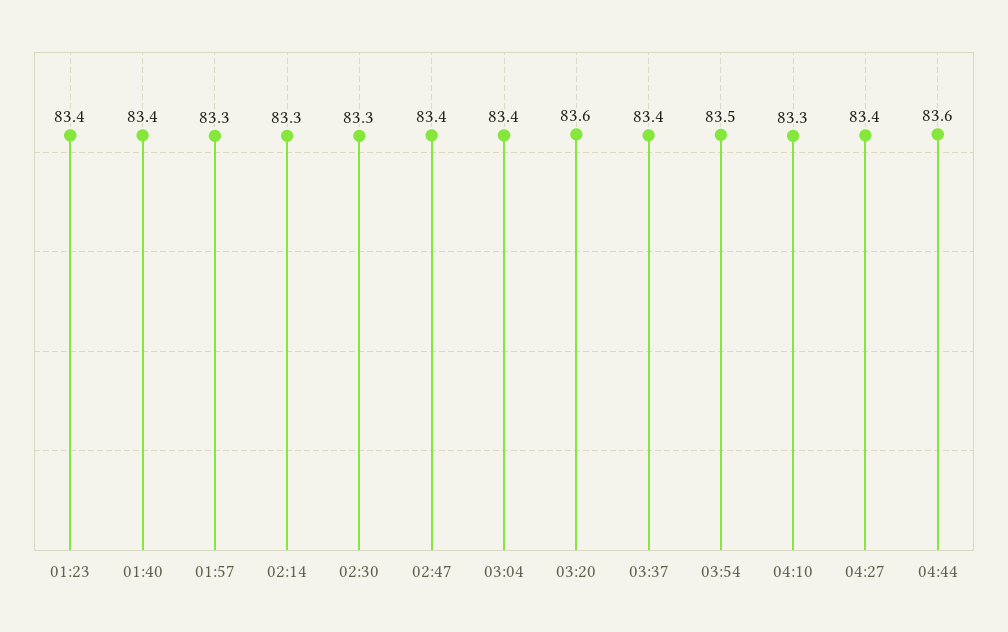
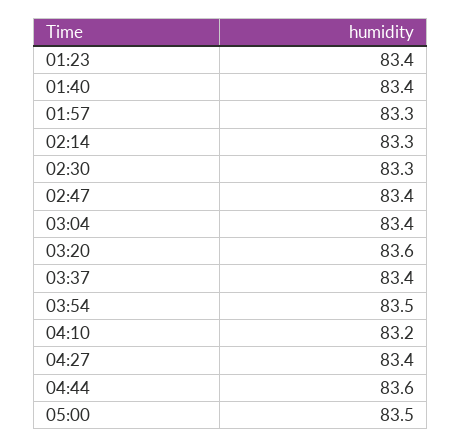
04:10: 83.3 -> 83.2
05:00: none -> 83.5

